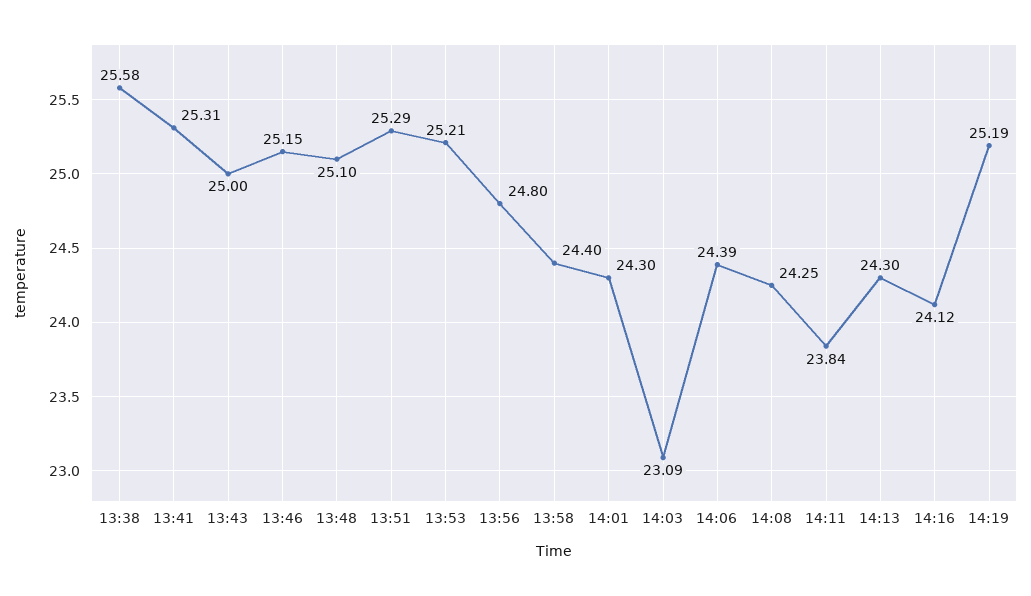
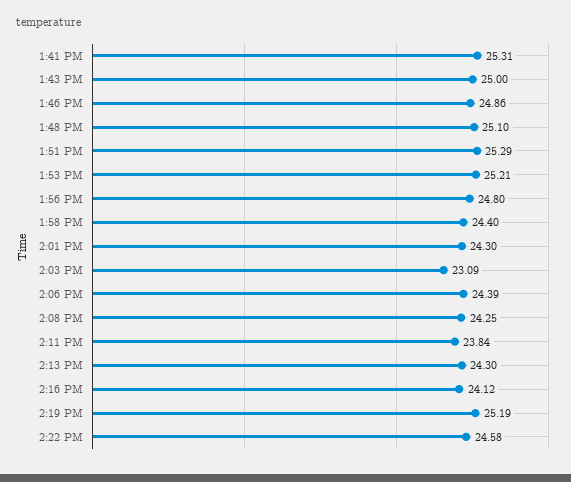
13:38: 25.58 -> none
13:46: 25.15 -> 24.86
2:22 PM: none -> 24.58

